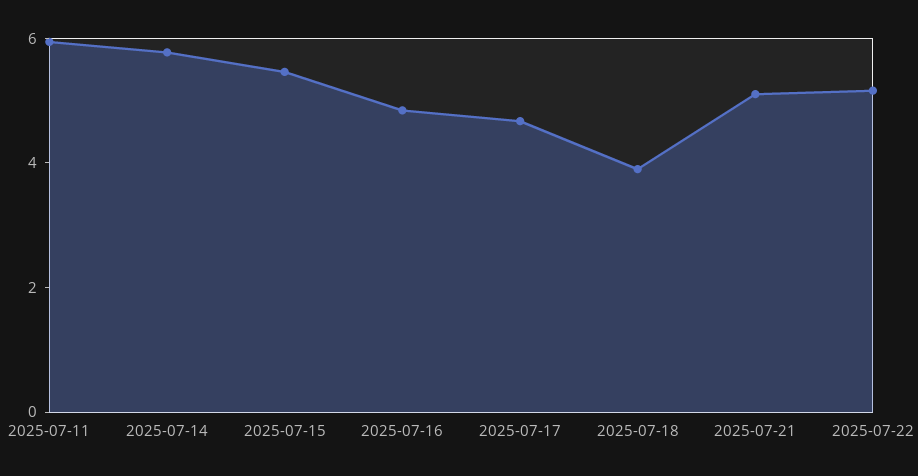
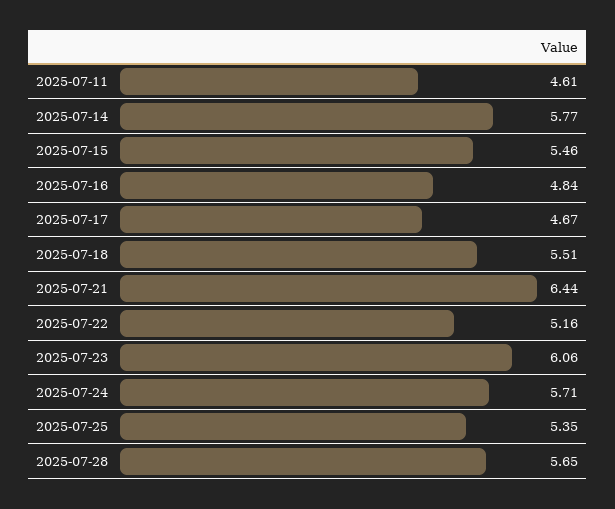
2025-07-11: 6 -> 4.61
2025-07-18: 4 -> 5.51
2025-07-21: 5 -> 6.44
2025-07-23: none -> 6.06
2025-07-24: none -> 5.71
2025-07-25: none -> 5.35
2025-07-28: none -> 5.65

